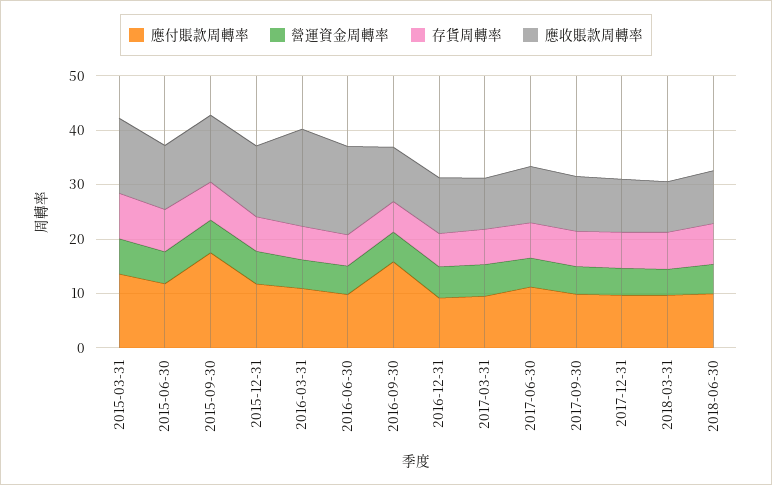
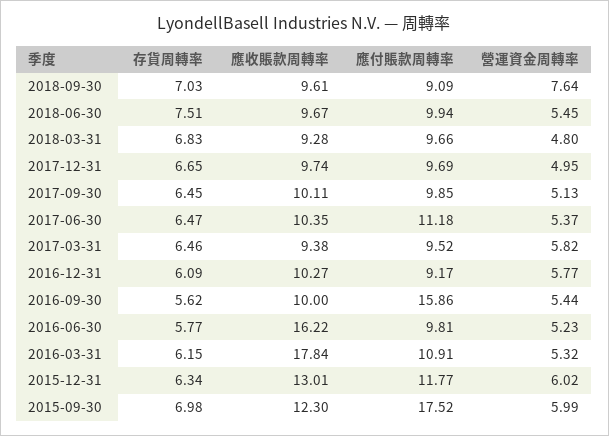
應付賬款周轉率, 2015-03-31: 14 -> none
營運資金周轉率, 2015-03-31: 6 -> none
存貨周轉率, 2015-03-31: 8 -> none
應收賬款周轉率, 2015-03-31: 14 -> none
應付賬款周轉率, 2015-06-30: 12 -> none
營運資金周轉率, 2015-06-30: 6 -> none
存貨周轉率, 2015-06-30: 8 -> none
應收賬款周轉率, 2015-06-30: 12 -> none
存貨周轉率, 2018-09-30: none -> 7.03
應收賬款周轉率, 2018-09-30: none -> 9.61
應付賬款周轉率, 2018-09-30: none -> 9.09
營運資金周轉率, 2018-09-30: none -> 7.64

